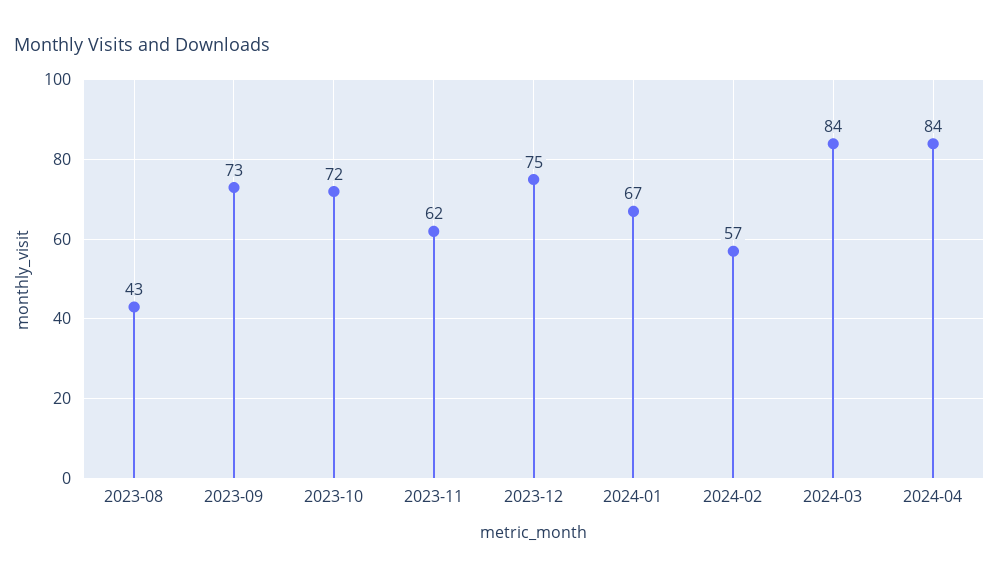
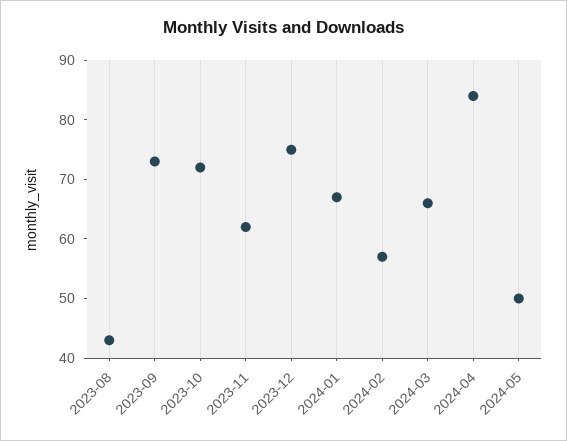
2024-03: 84 -> 65
2024-05: none -> 50

